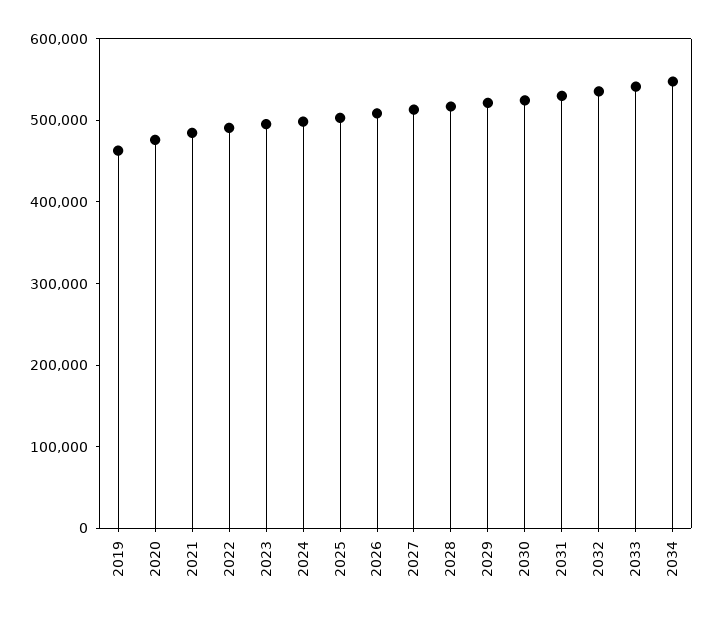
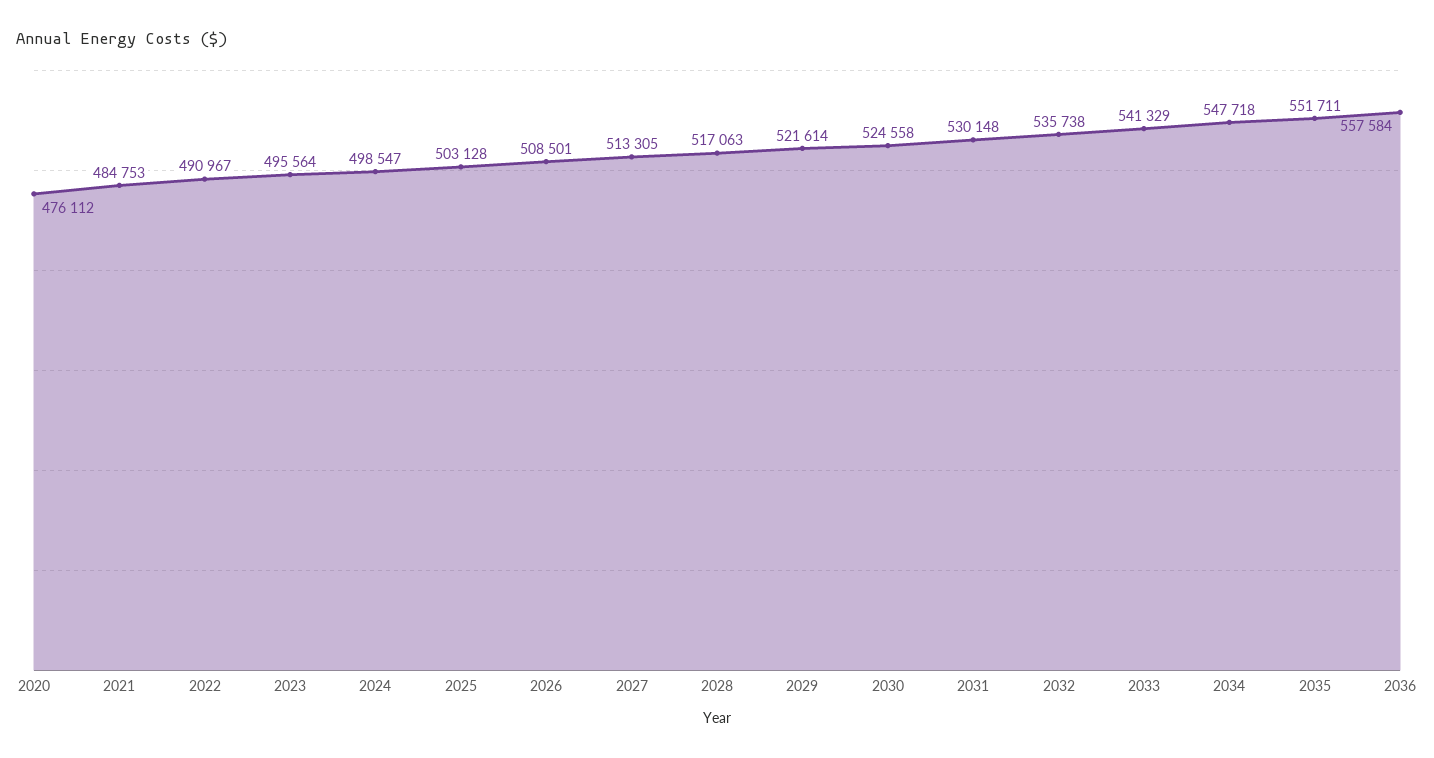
2019: 460000 -> none
2035: none -> 551711
2036: none -> 557584

